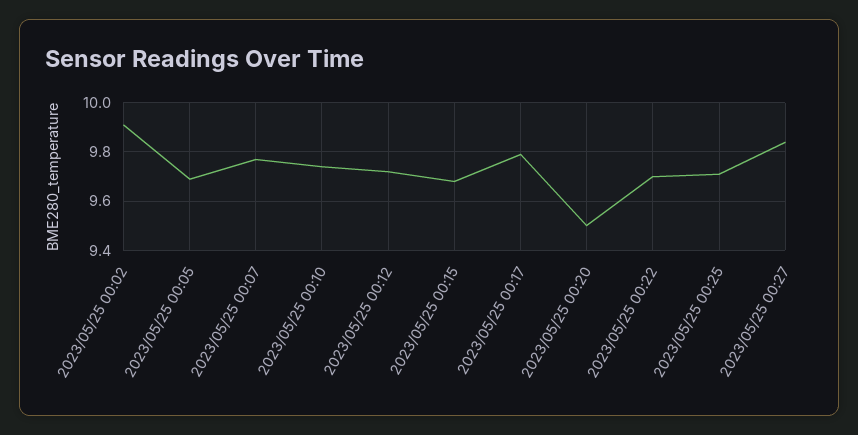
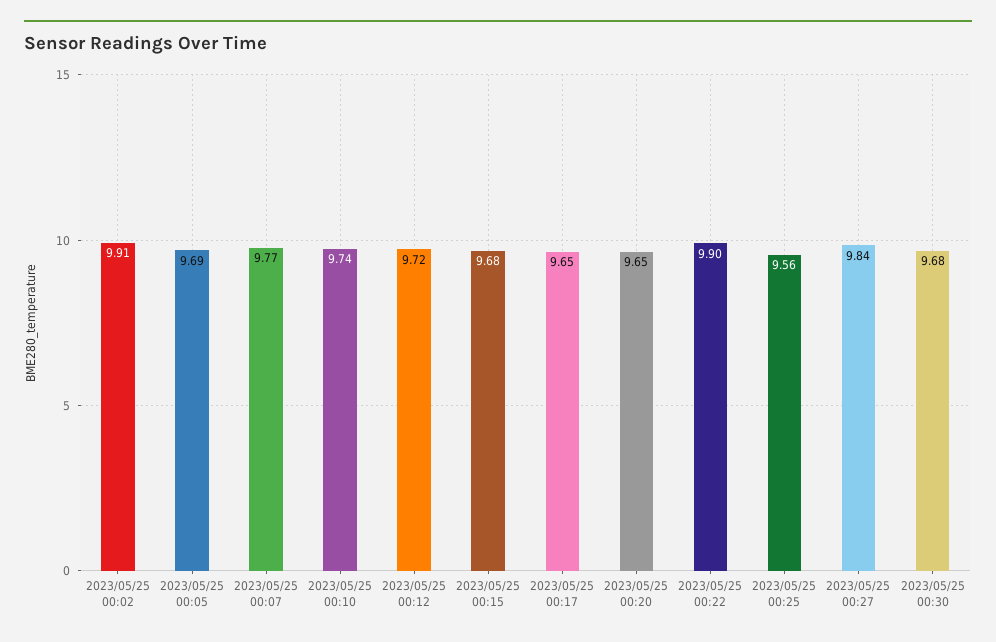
2023/05/25 00:17: 9.8 -> 9.65
2023/05/25 00:20: 9.5 -> 9.65
2023/05/25 00:22: 9.7 -> 9.9
2023/05/25 00:25: 9.7 -> 9.56
2023/05/25 00:30: none -> 9.68

